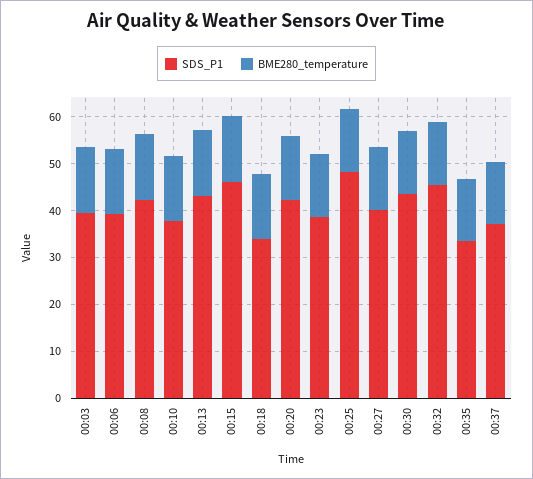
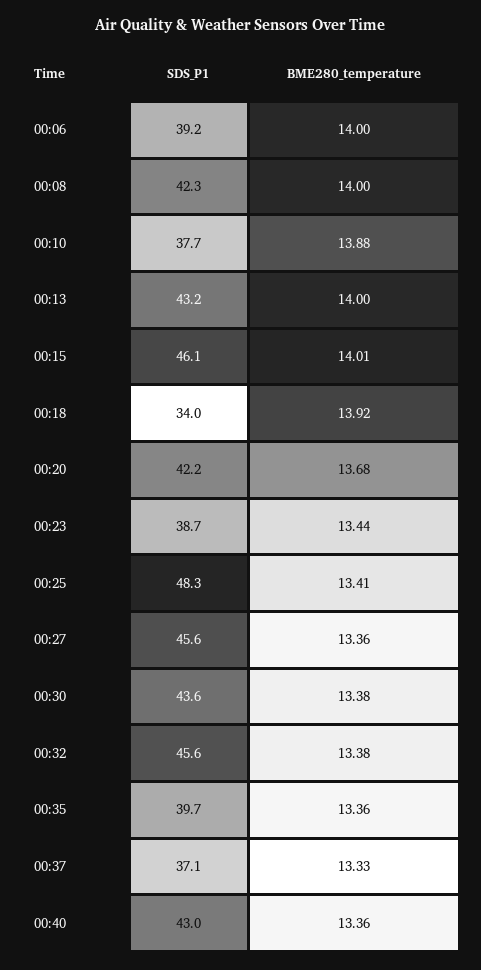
SDS_P1, 00:03: 40 -> none
BME280_temperature, 00:03: 14 -> none
SDS_P1, 00:27: 40 -> 45.6
SDS_P1, 00:35: 34 -> 39.7
SDS_P1, 00:40: none -> 43
BME280_temperature, 00:40: none -> 13.36

